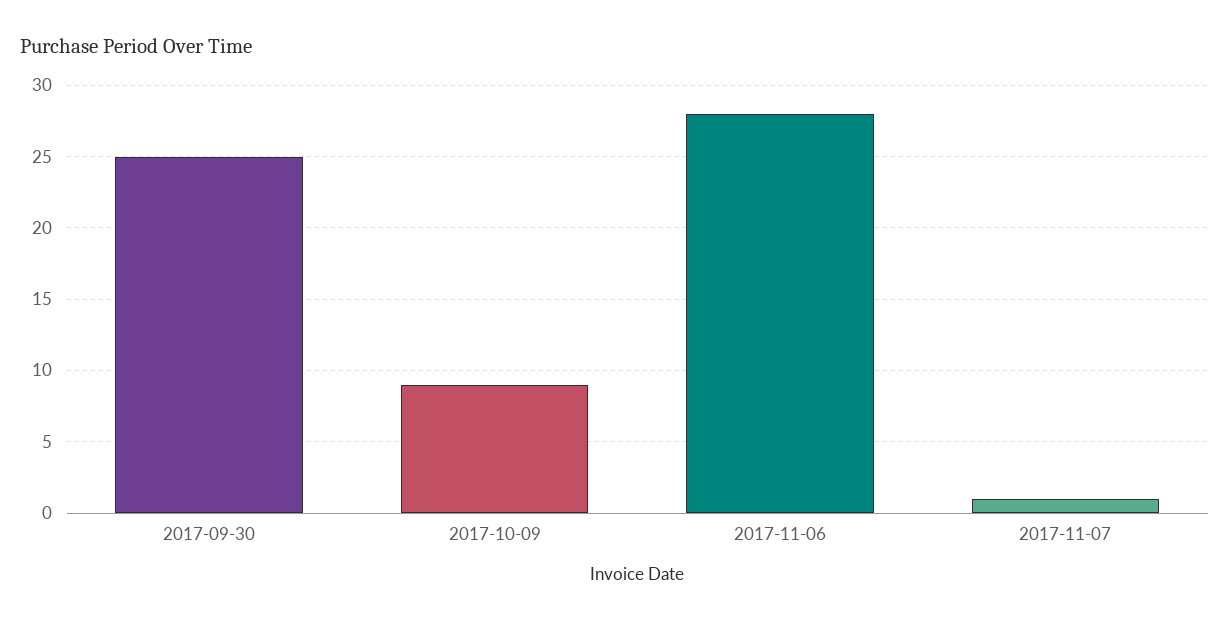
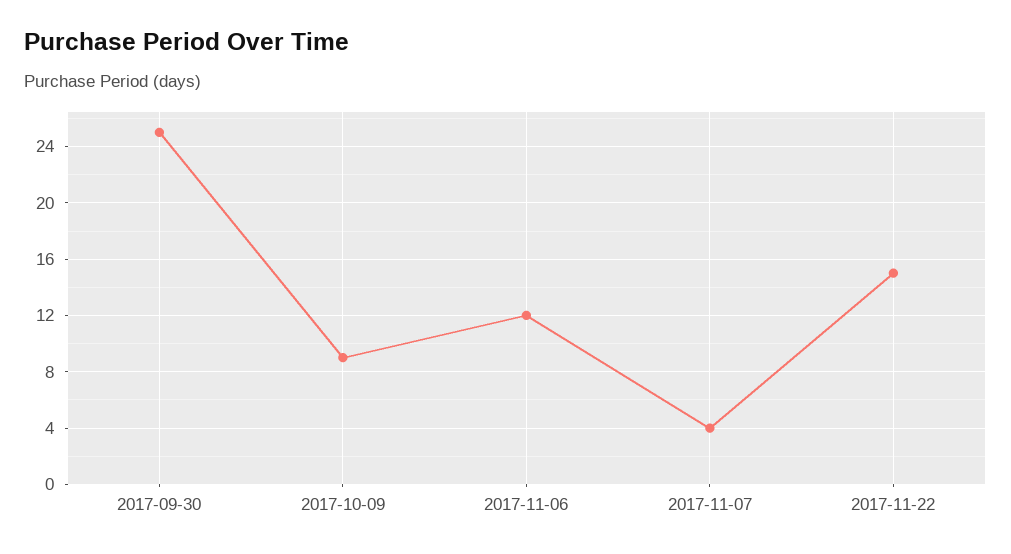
2017-11-06: 28 -> 12
2017-11-07: 1 -> 4
2017-11-22: none -> 15

